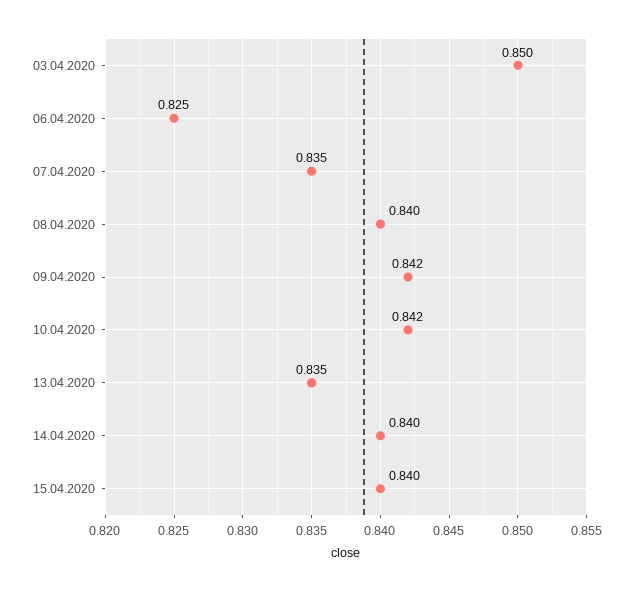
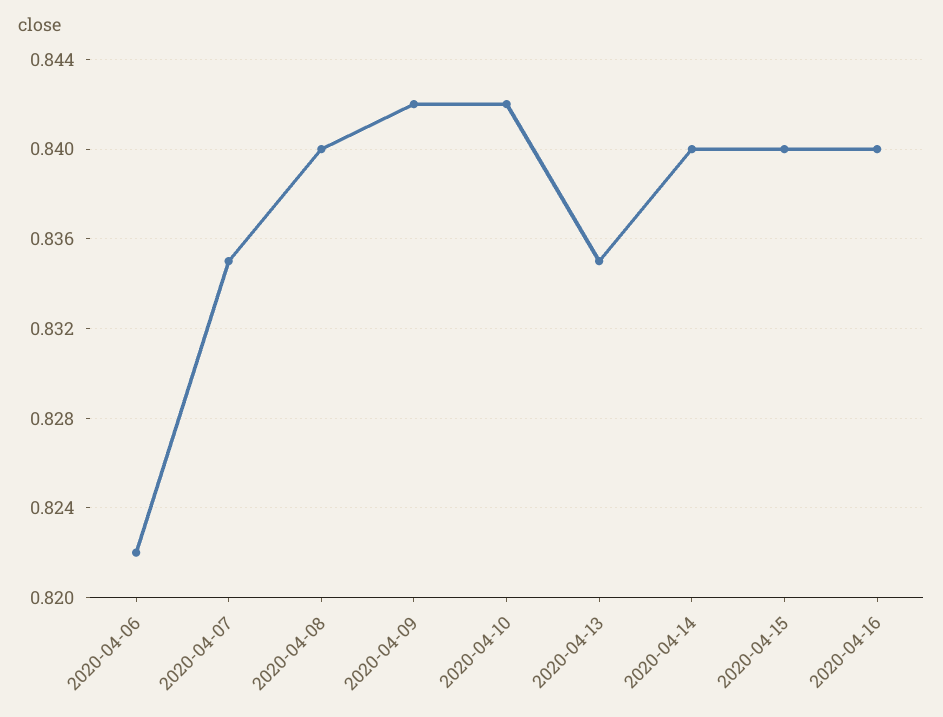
03.04.2020: 0.85 -> none
06.04.2020: 0.825 -> 0.822
2020-04-16: none -> 0.84

